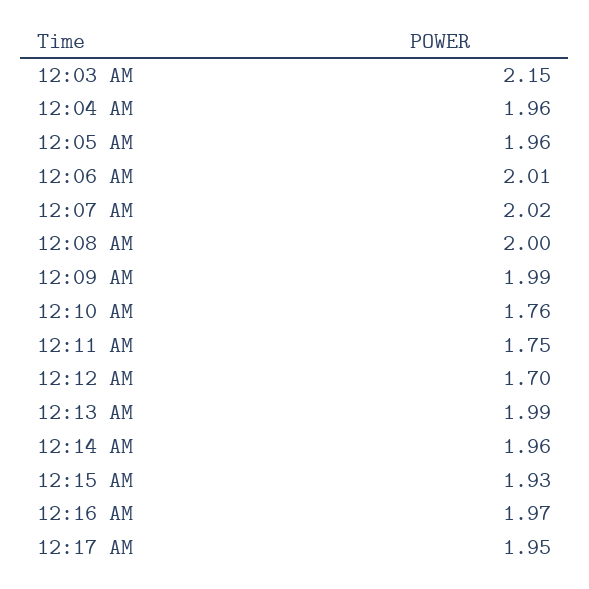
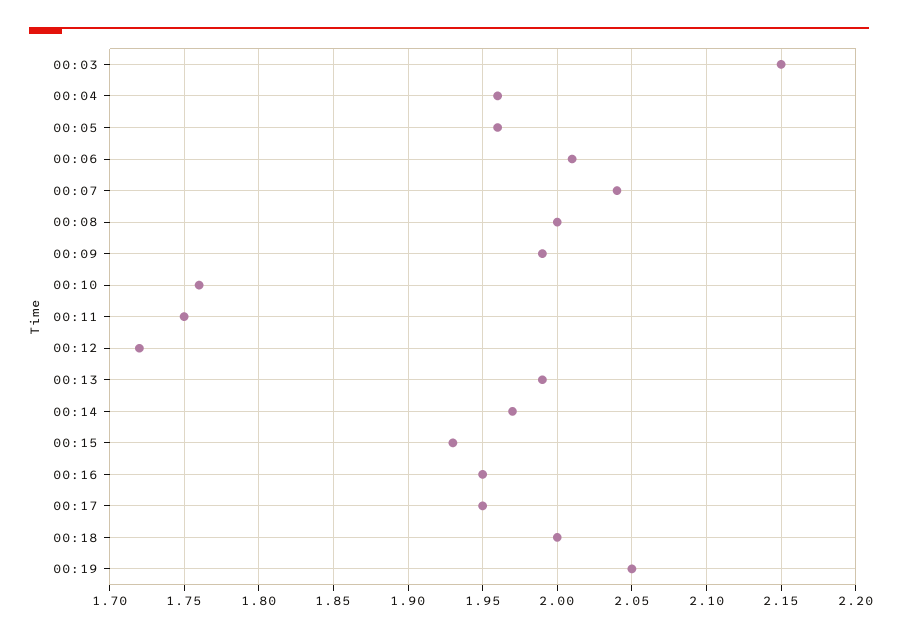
12:07 AM: 2.02 -> 2.04
12:12 AM: 1.7 -> 1.72
12:14 AM: 1.96 -> 1.97
12:16 AM: 1.97 -> 1.95
00:18: none -> 2
00:19: none -> 2.05

